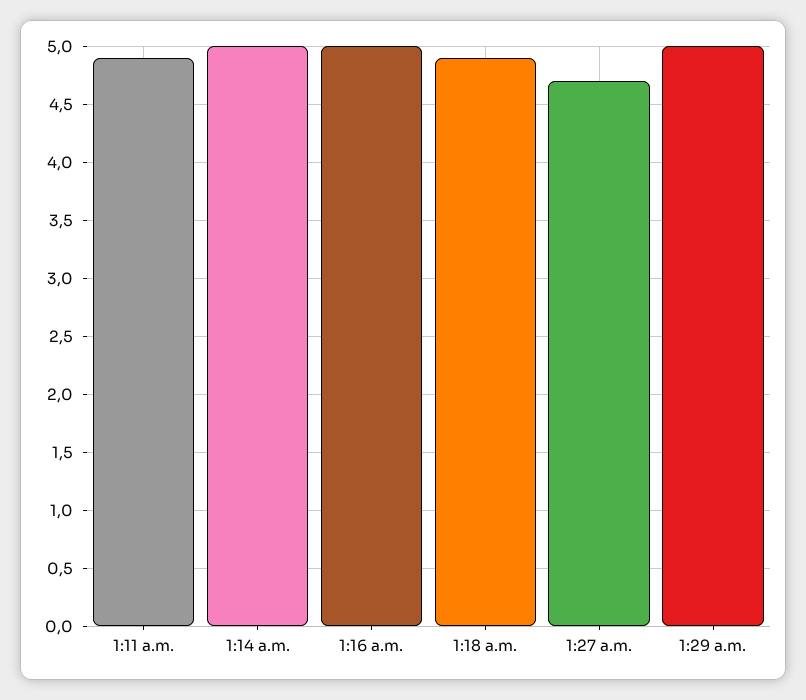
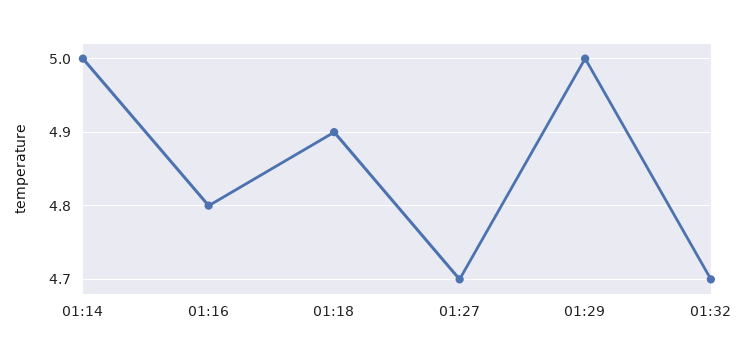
1:11 a.m.: 4.9 -> none
1:16 a.m.: 5 -> 4.8
01:32: none -> 4.7

